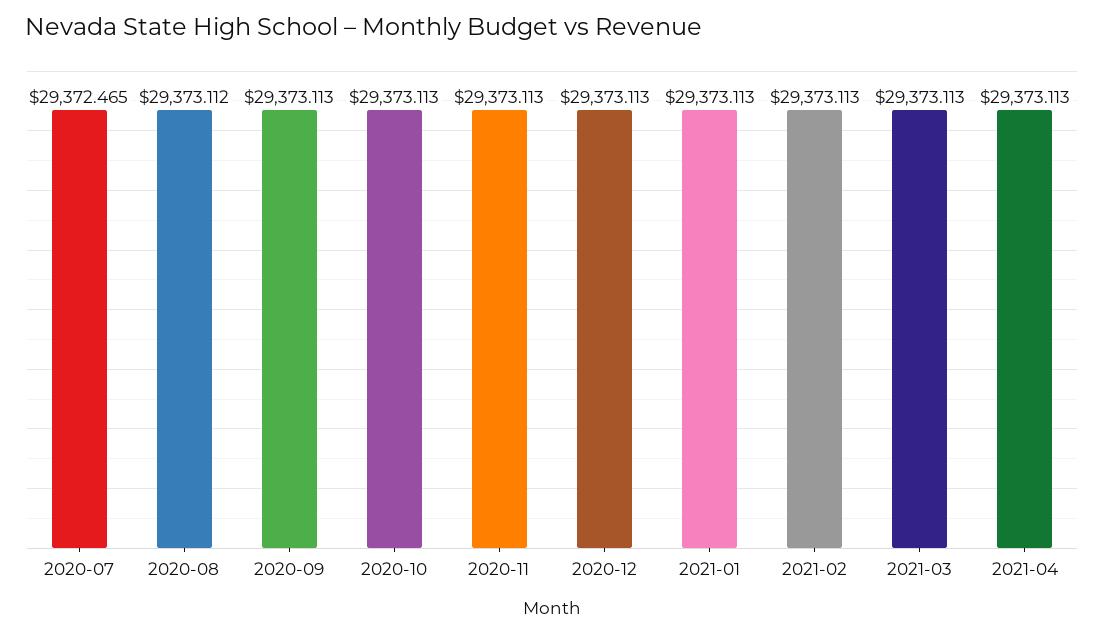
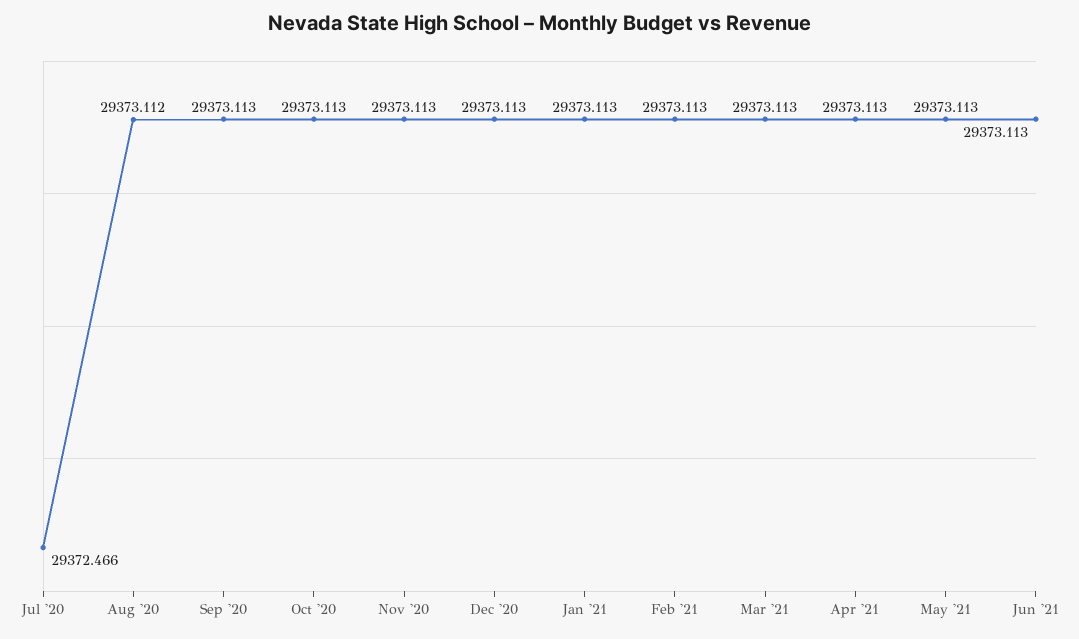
2020-07: 29372.465 -> 29372.466
May '21: none -> 29373.113
Jun '21: none -> 29373.113

